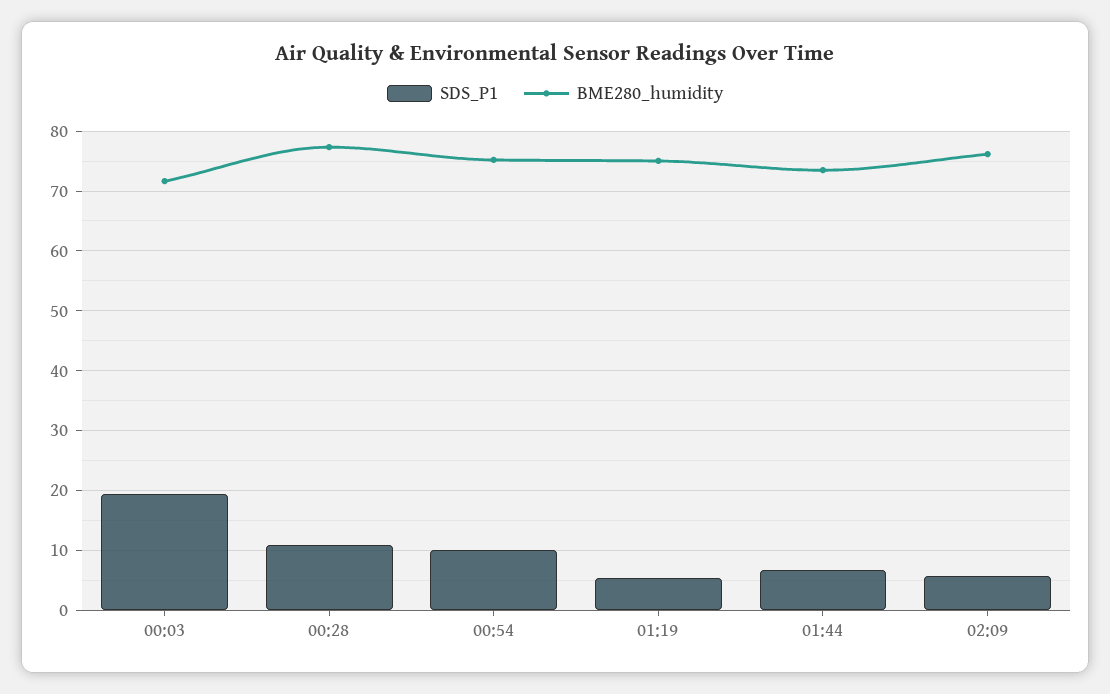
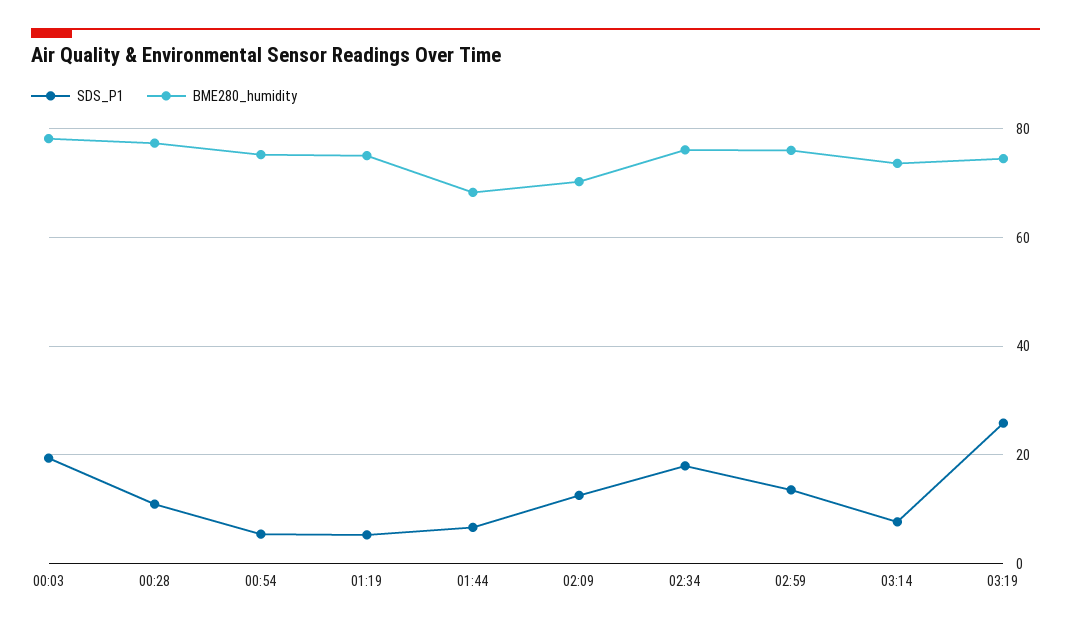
BME280_humidity, 00:03: 72 -> 78
SDS_P1, 00:54: 10 -> 6
BME280_humidity, 01:44: 74 -> 68
SDS_P1, 02:09: 6 -> 12
BME280_humidity, 02:09: 76 -> 70
SDS_P1, 02:34: none -> 18
BME280_humidity, 02:34: none -> 76
SDS_P1, 02:59: none -> 14
BME280_humidity, 02:59: none -> 76
SDS_P1, 03:14: none -> 8
BME280_humidity, 03:14: none -> 74
SDS_P1, 03:19: none -> 26
BME280_humidity, 03:19: none -> 74

